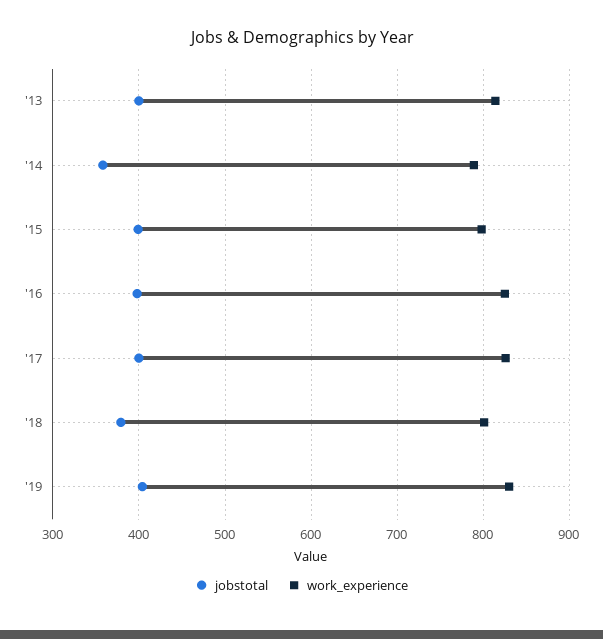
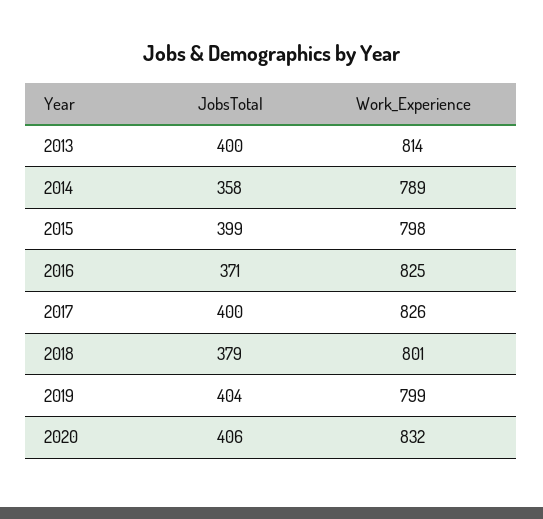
jobstotal, '16: 400 -> 371
work_experience, '19: 830 -> 799
jobstotal, 2020: none -> 406
work_experience, 2020: none -> 832

